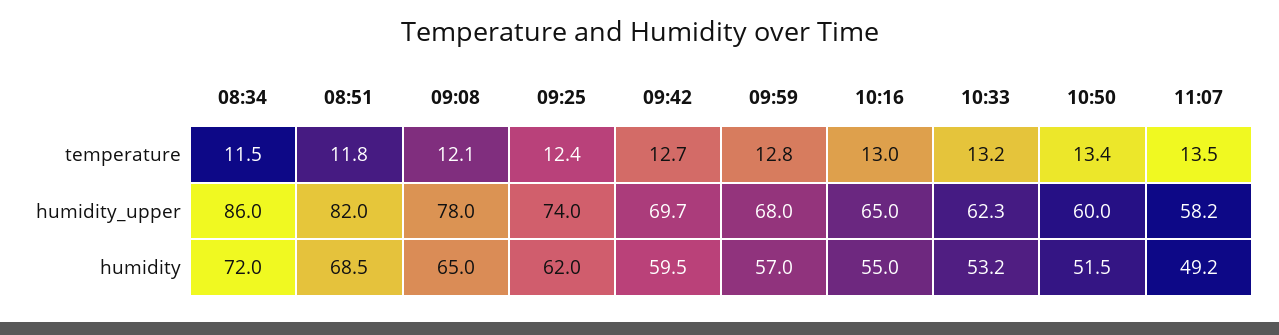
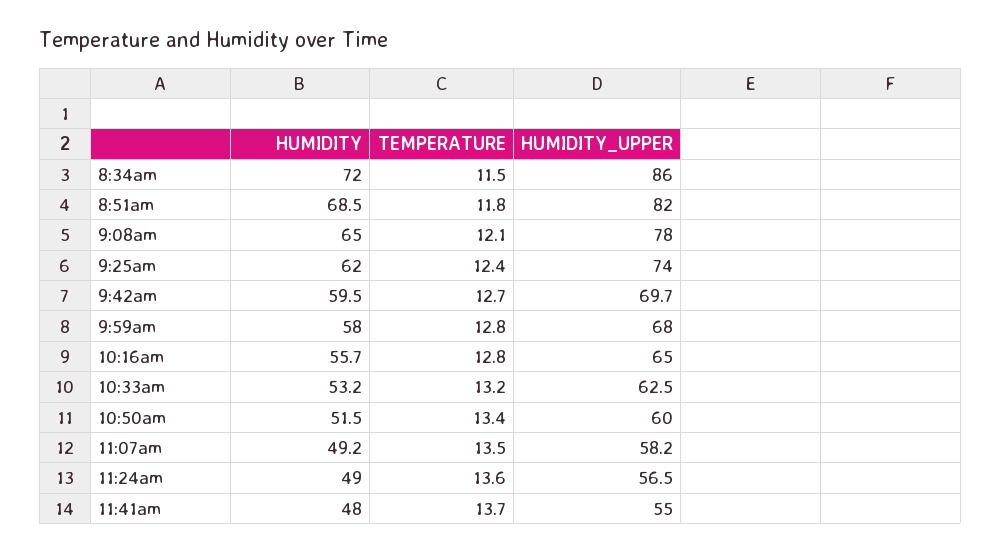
10:16, temperature: 13 -> 12.8
10:33, humidity_upper: 62.3 -> 62.5
09:59, humidity: 57 -> 58
10:16, humidity: 55 -> 55.7
11:24am, humidity: none -> 49
11:24am, temperature: none -> 13.6
11:24am, humidity_upper: none -> 56.5
11:41am, humidity: none -> 48
11:41am, temperature: none -> 13.7
11:41am, humidity_upper: none -> 55

